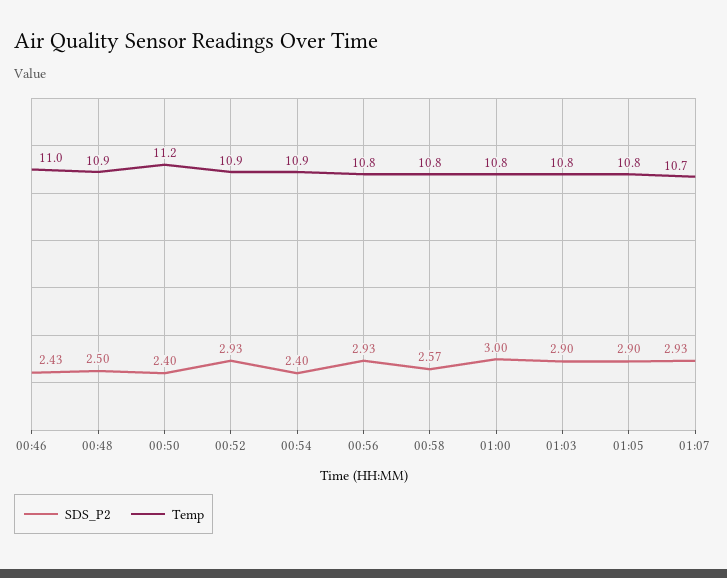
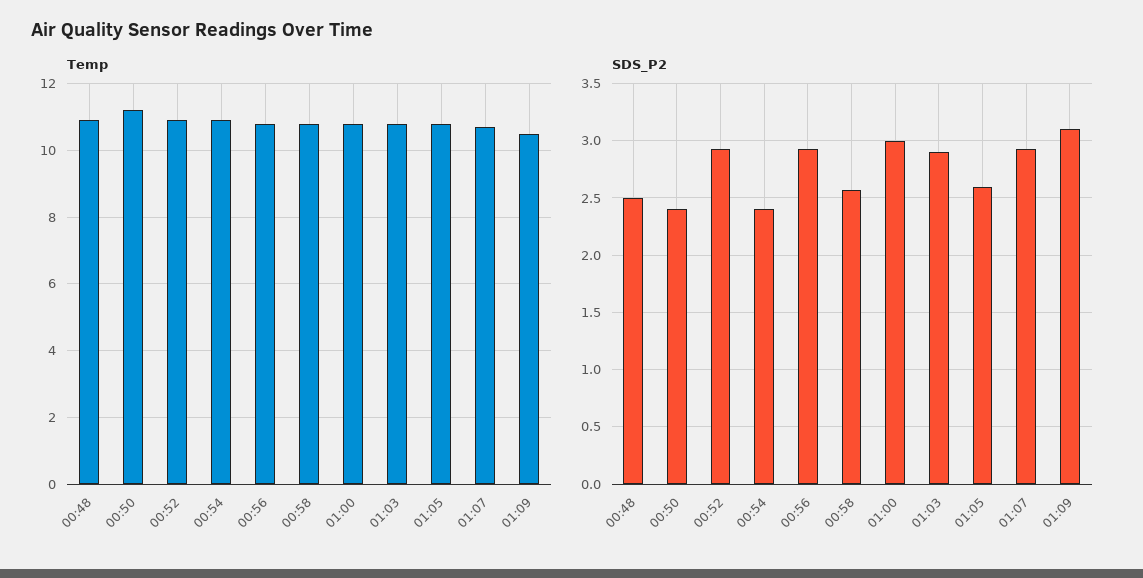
SDS_P2, 00:46: 2.43 -> none
Temp, 00:46: 11 -> none
SDS_P2, 01:05: 2.9 -> 2.6
Temp, 01:09: none -> 10.5
SDS_P2, 01:09: none -> 3.1

